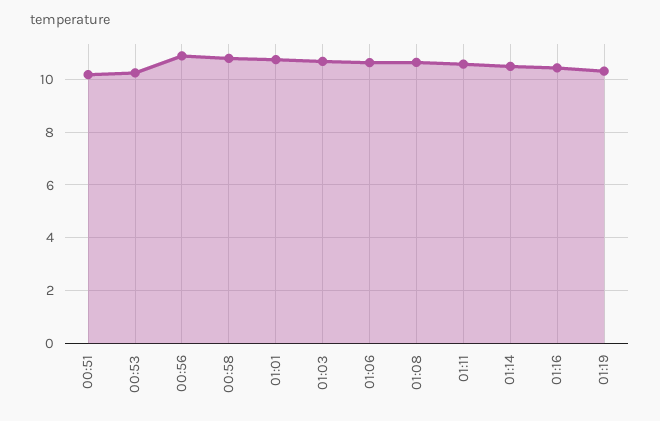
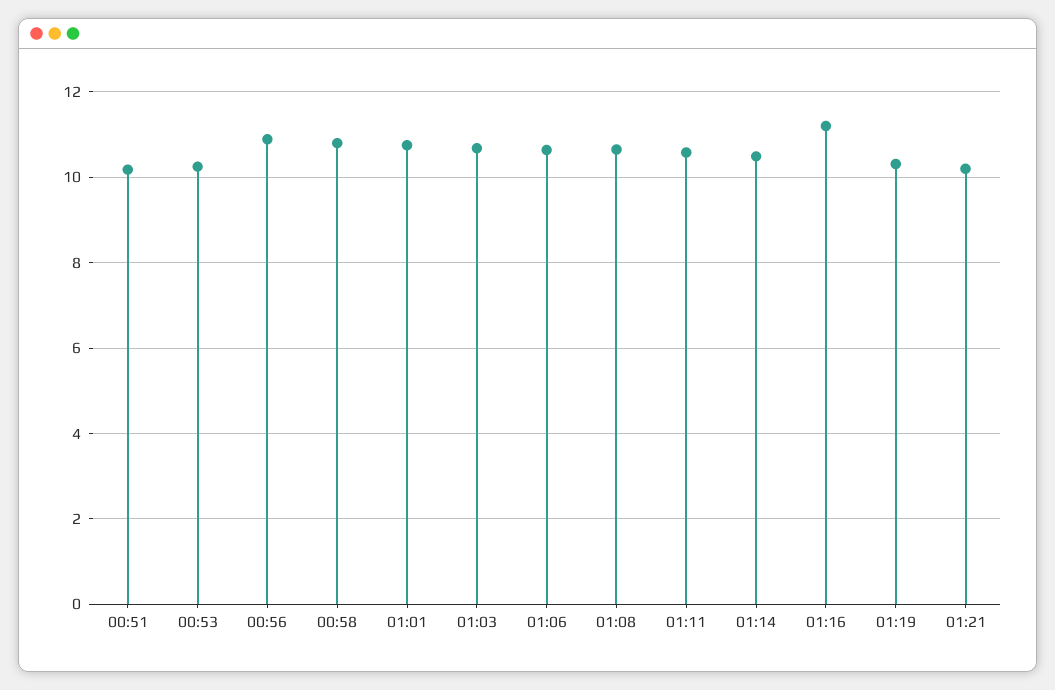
01:16: 10.5 -> 11.2
01:21: none -> 10.2

